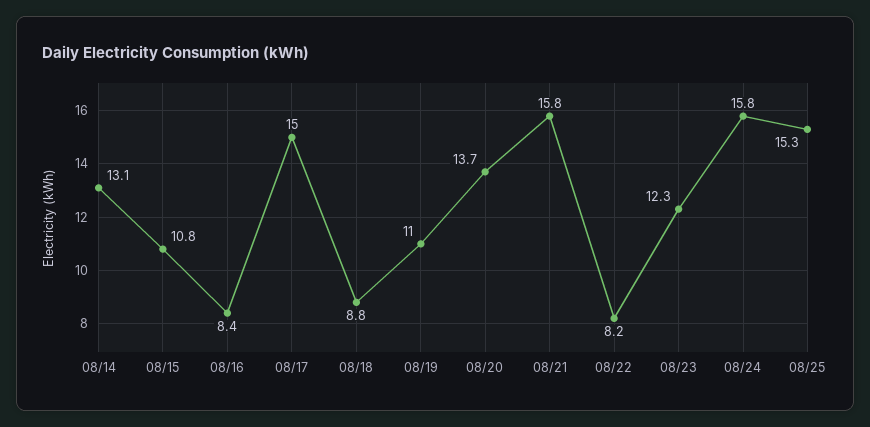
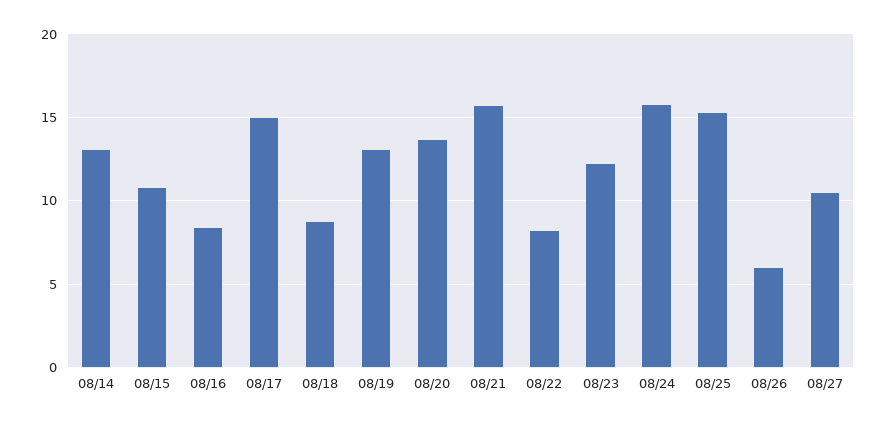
08/19: 11 -> 13
08/26: none -> 6
08/27: none -> 10.5

